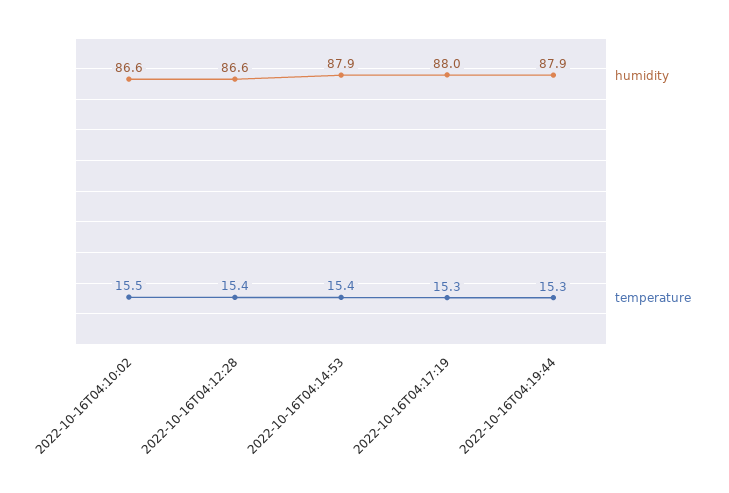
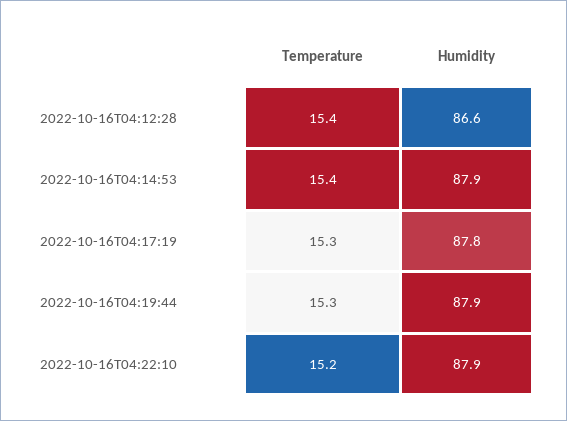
humidity, 2022-10-16T04:10:02: 86.6 -> none
temperature, 2022-10-16T04:10:02: 15.5 -> none
humidity, 2022-10-16T04:17:19: 88 -> 87.8
temperature, 2022-10-16T04:22:10: none -> 15.2
humidity, 2022-10-16T04:22:10: none -> 87.9

